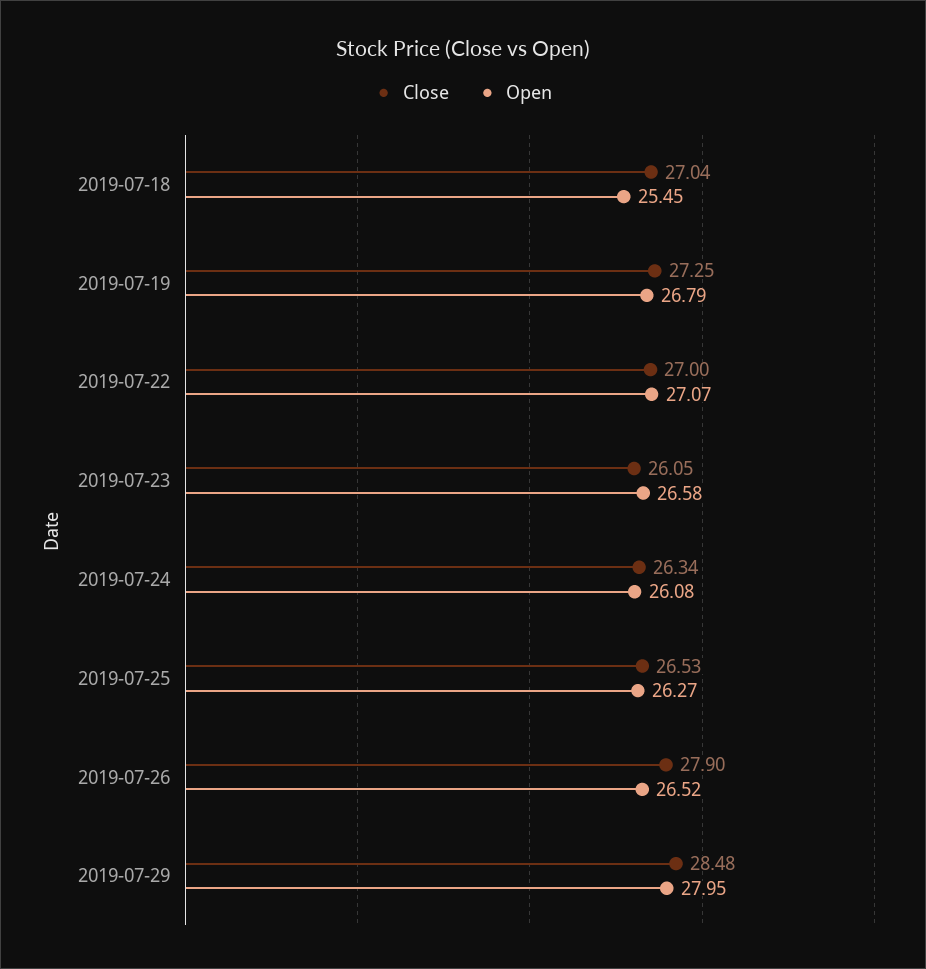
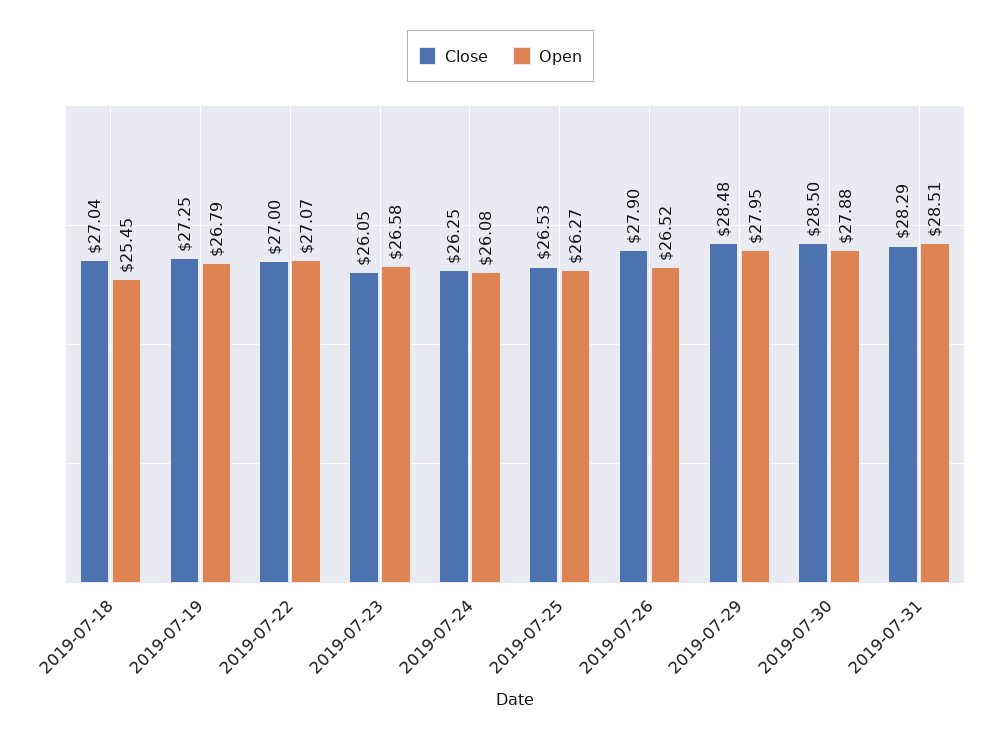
Close, 2019-07-24: 26.34 -> 26.25
Close, 2019-07-30: none -> 28.5
Open, 2019-07-30: none -> 27.88
Close, 2019-07-31: none -> 28.29
Open, 2019-07-31: none -> 28.51

